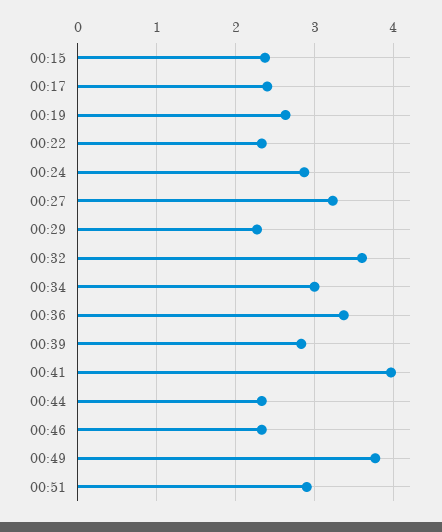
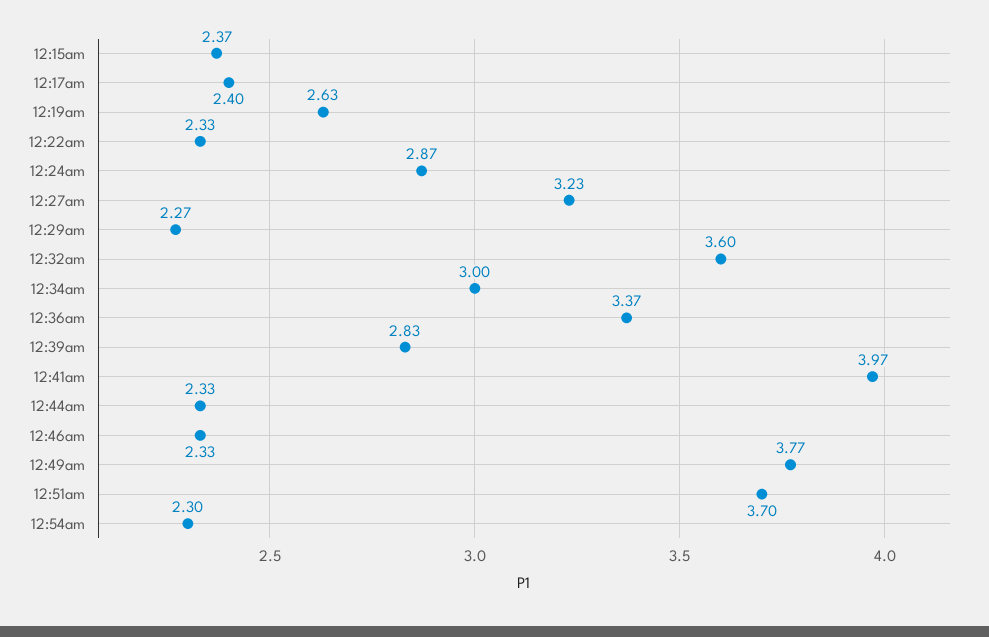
00:51: 2.9 -> 3.7
12:54am: none -> 2.3

